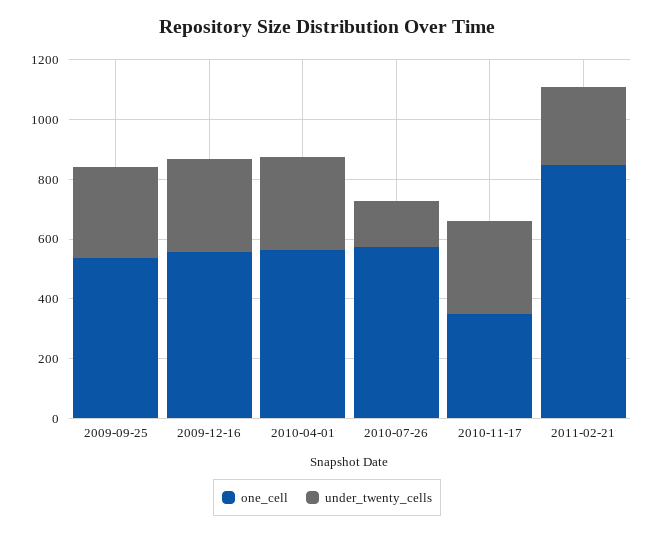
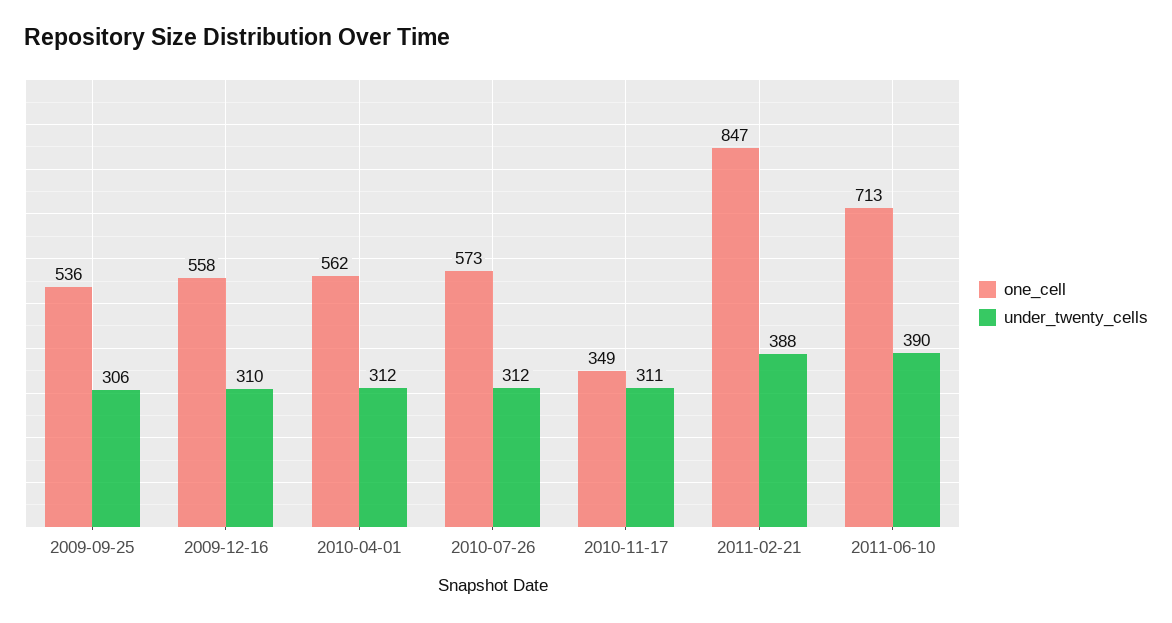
under_twenty_cells, 2010-07-26: 150 -> 312
under_twenty_cells, 2011-02-21: 250 -> 388
one_cell, 2011-06-10: none -> 713
under_twenty_cells, 2011-06-10: none -> 390

